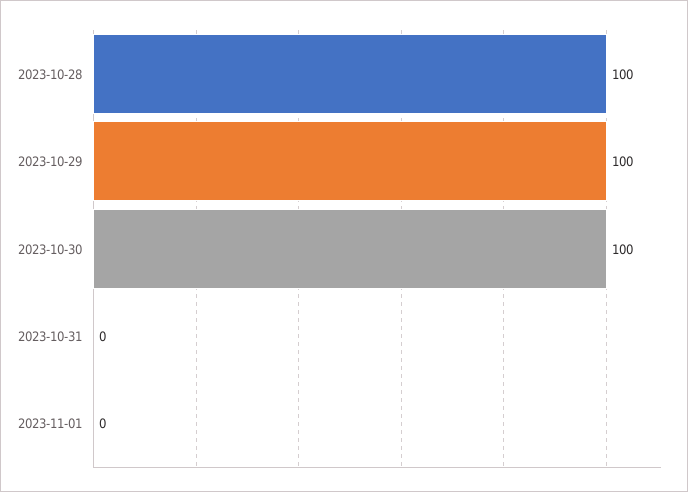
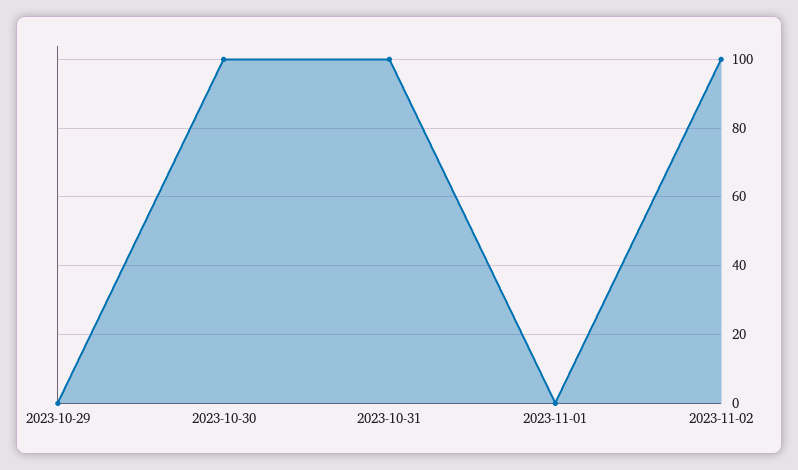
2023-10-28: 100 -> none
2023-10-29: 100 -> 0
2023-10-31: 0 -> 100
2023-11-02: none -> 100

